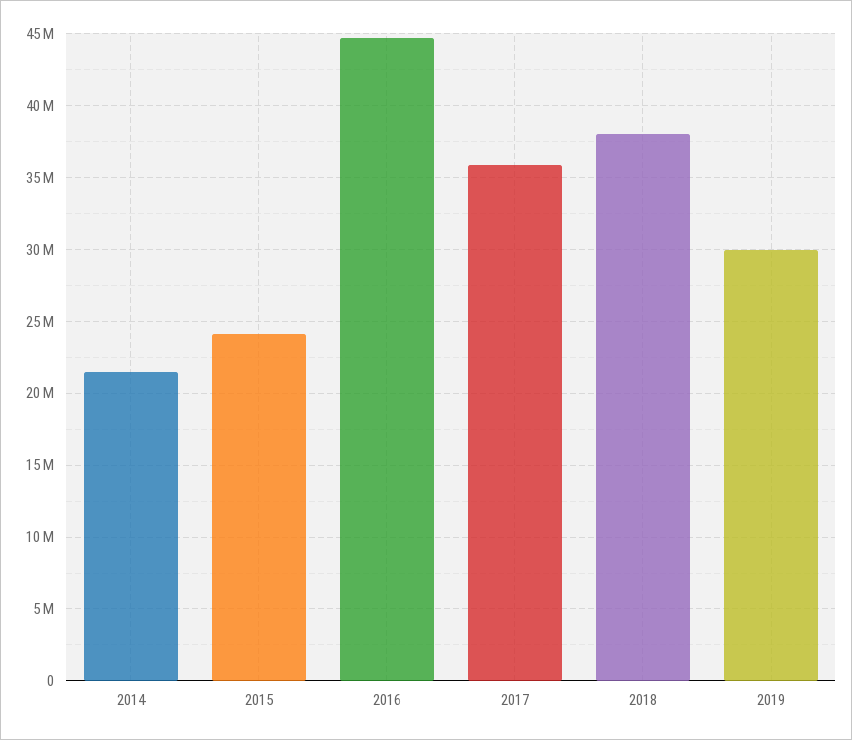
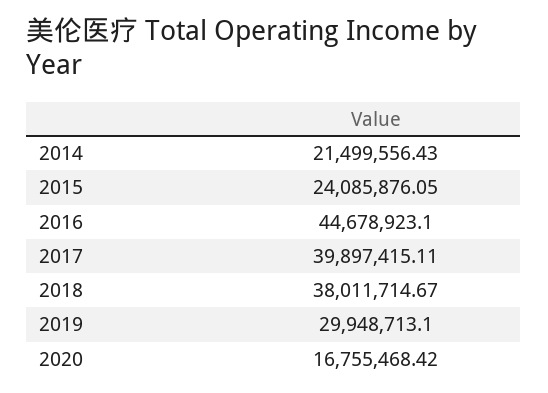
2017: 36000000 -> 39897415.11
2020: none -> 16755468.42

